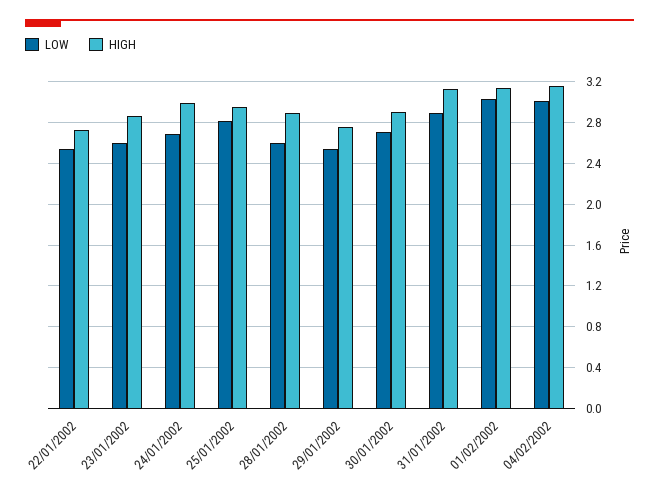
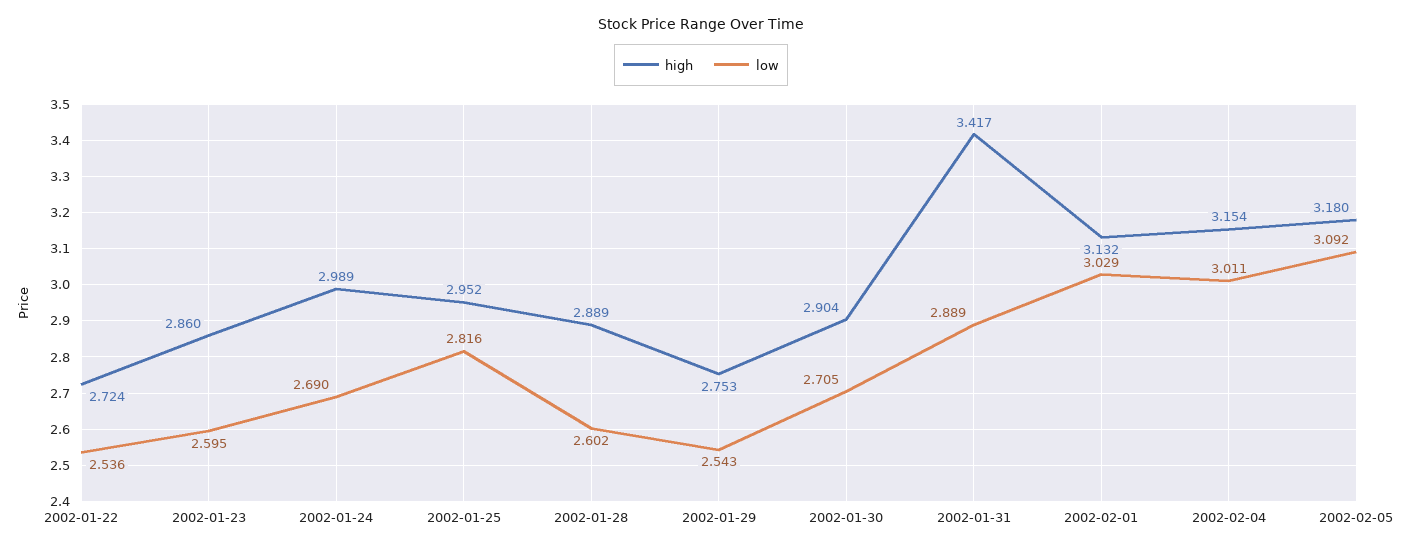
HIGH, 31/01/2002: 3.1 -> 3.417
HIGH, 2002-02-05: none -> 3.18
LOW, 2002-02-05: none -> 3.092

